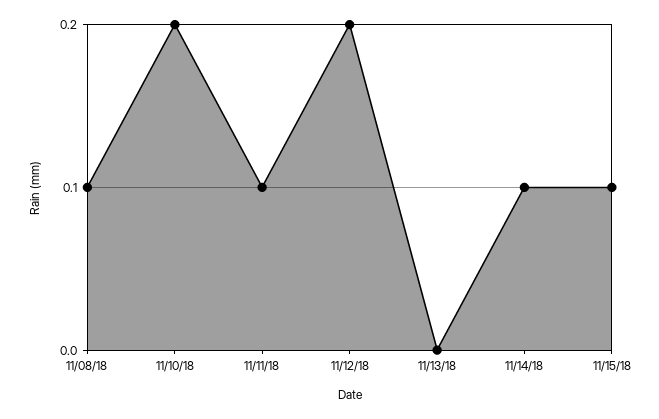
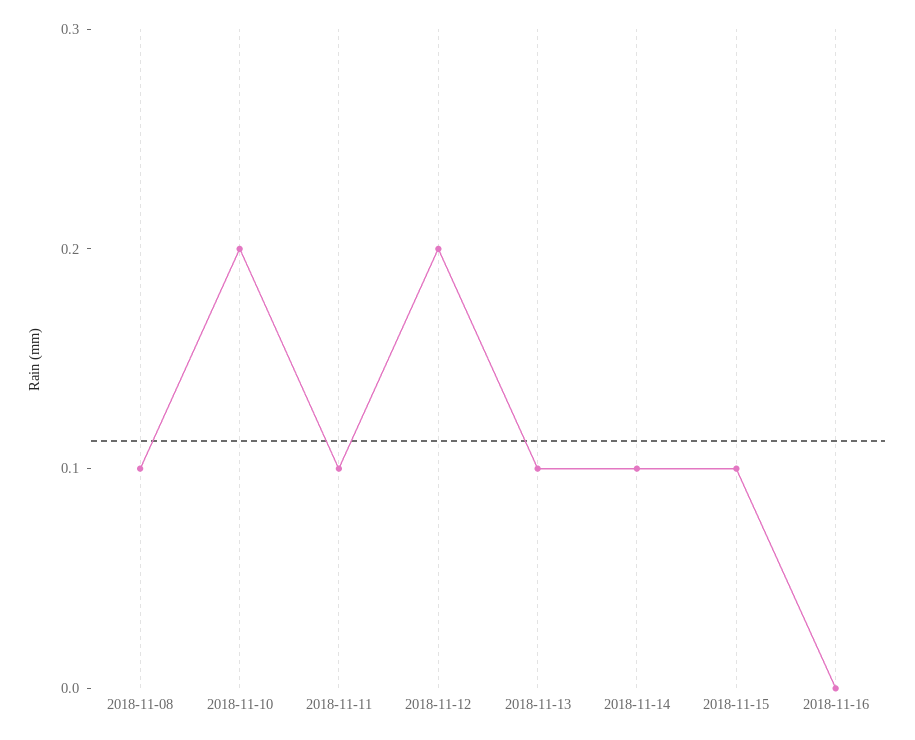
11/13/18: 0 -> 0.1
2018-11-16: none -> 0

